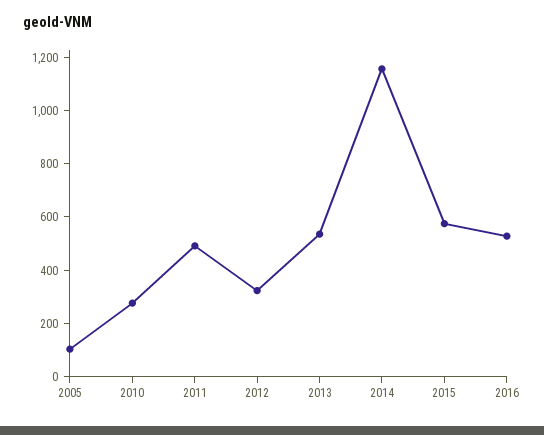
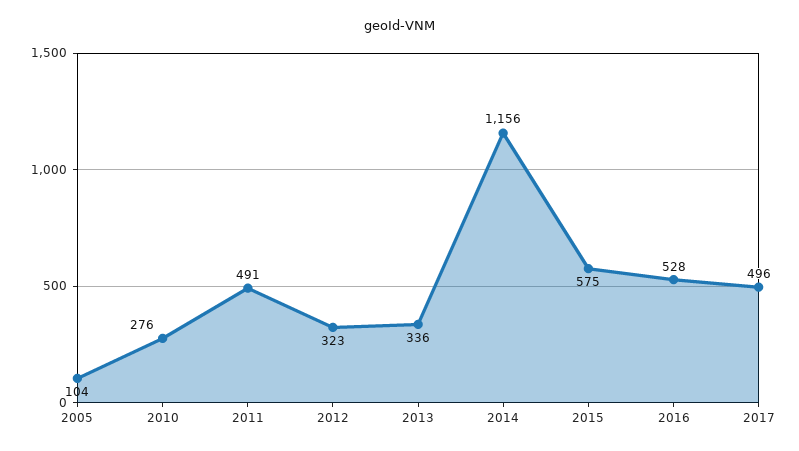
2013: 550 -> 336
2017: none -> 496

